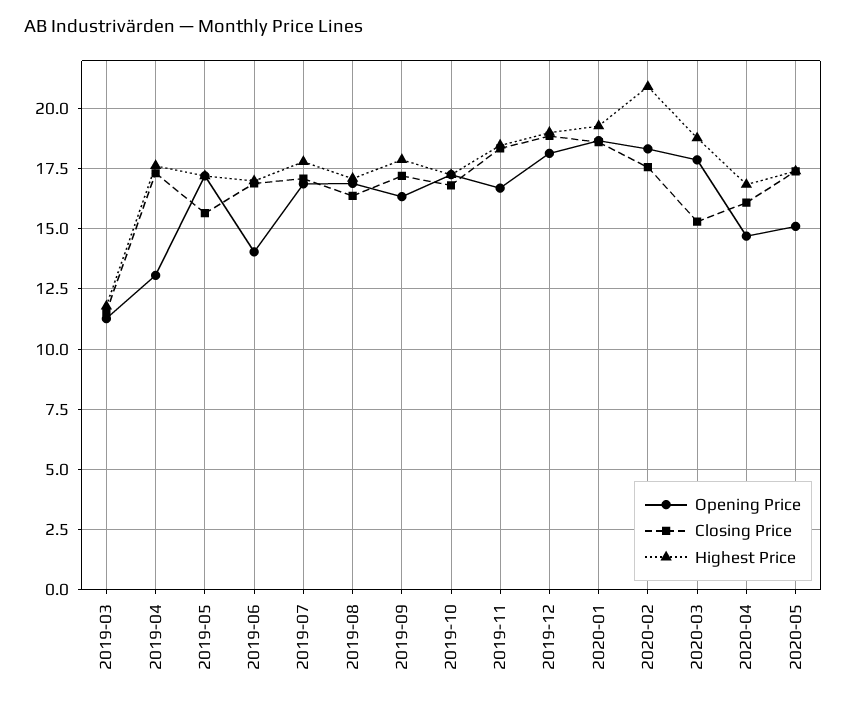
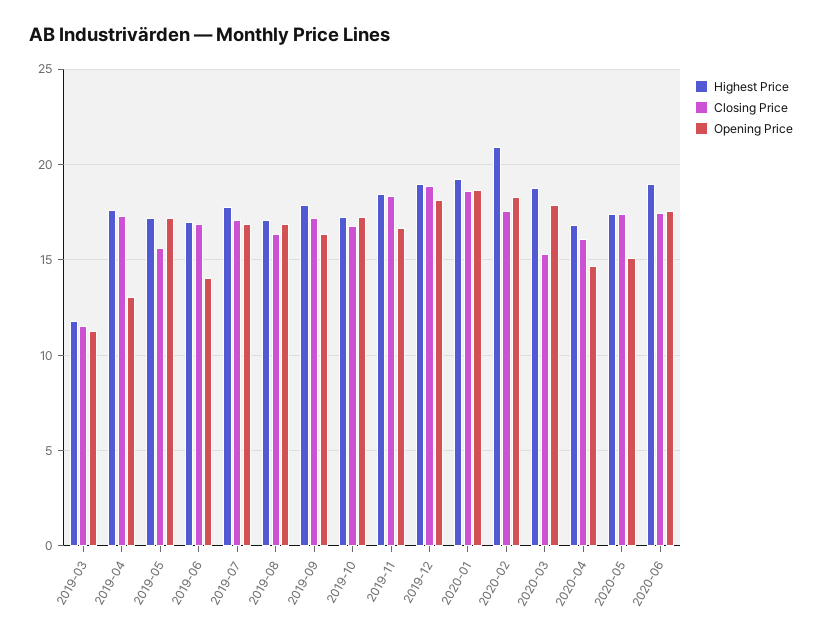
Highest Price, 2020-06: none -> 19
Closing Price, 2020-06: none -> 17.5
Opening Price, 2020-06: none -> 17.5

